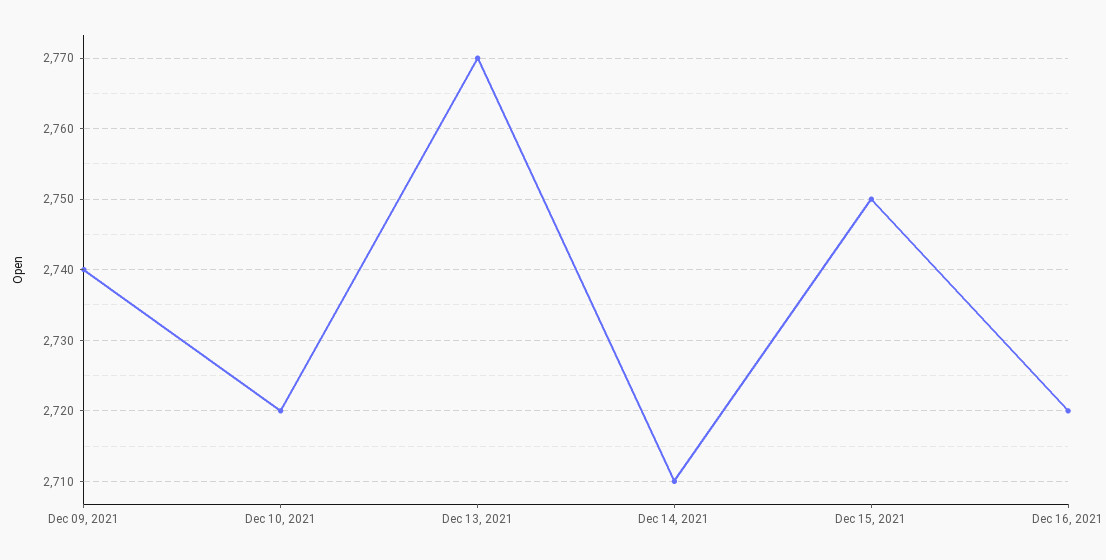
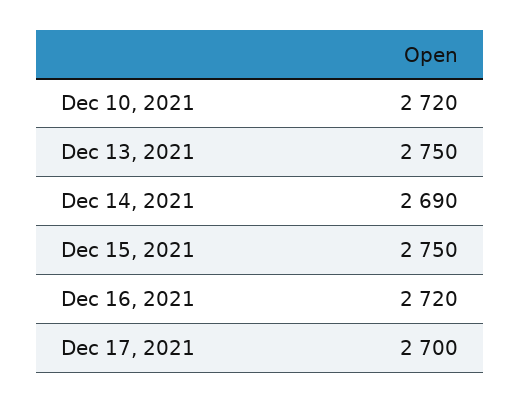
Dec 09, 2021: 2740 -> none
Dec 13, 2021: 2770 -> 2750
Dec 14, 2021: 2710 -> 2690
Dec 17, 2021: none -> 2700

